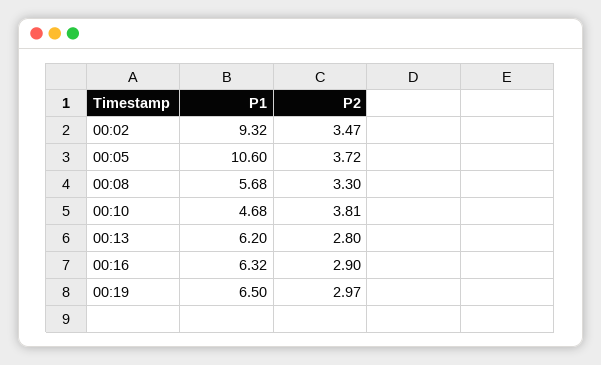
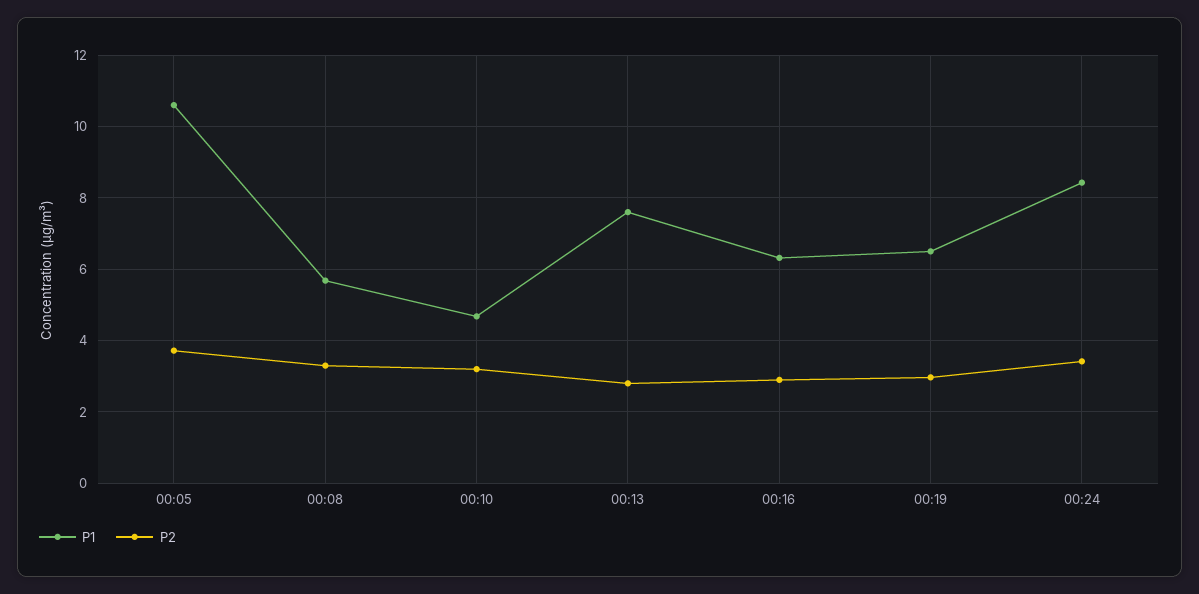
P1, 00:02: 9.32 -> none
P2, 00:02: 3.47 -> none
P2, 00:10: 3.81 -> 3.2
P1, 00:13: 6.2 -> 7.6
P1, 00:24: none -> 8.4
P2, 00:24: none -> 3.4

